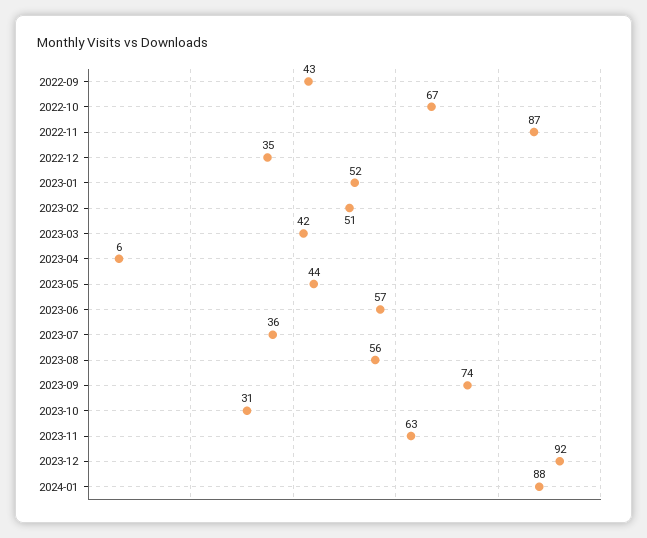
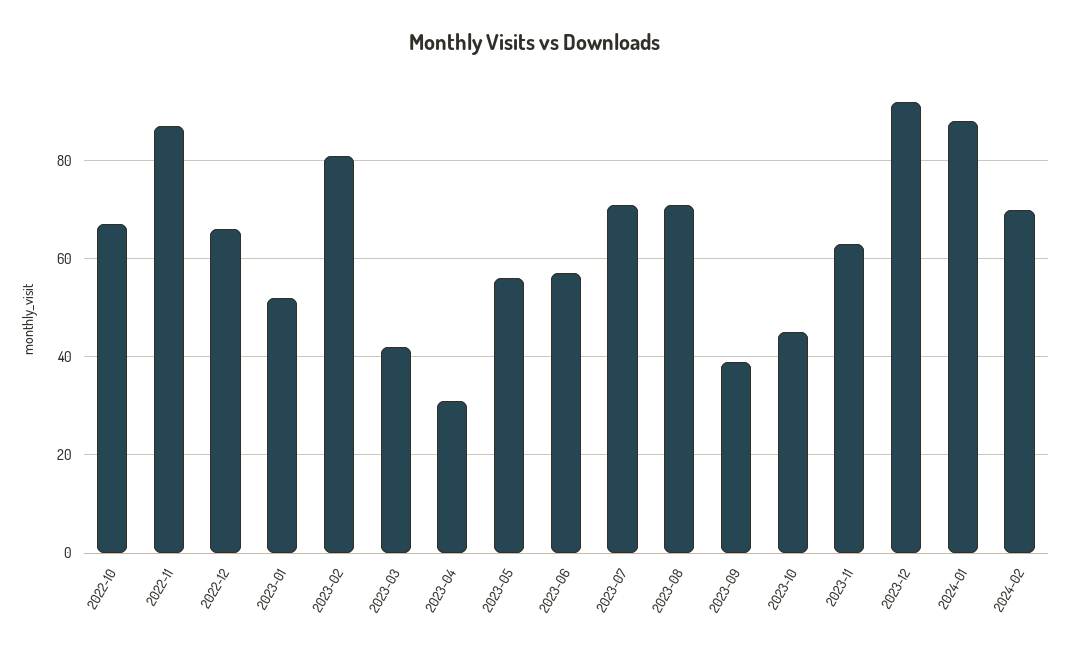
2022-09: 43 -> none
2022-12: 35 -> 65
2023-02: 51 -> 80
2023-04: 6 -> 30
2023-05: 44 -> 55
2023-07: 36 -> 70
2023-08: 56 -> 70
2023-09: 74 -> 40
2023-10: 31 -> 45
2024-02: none -> 70

